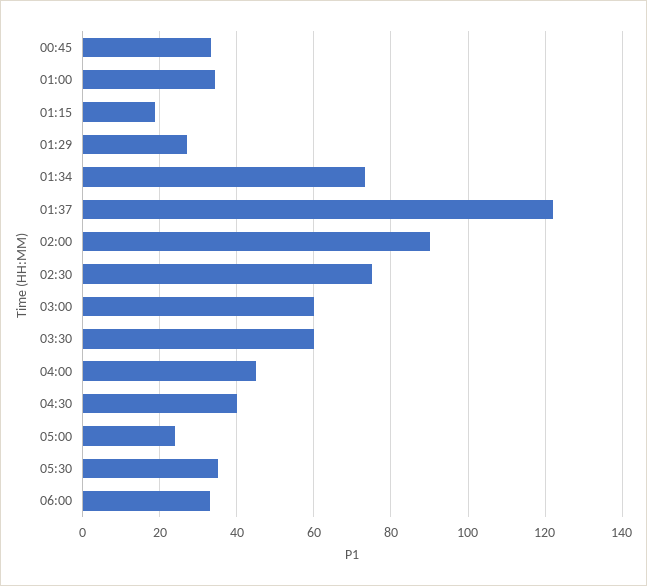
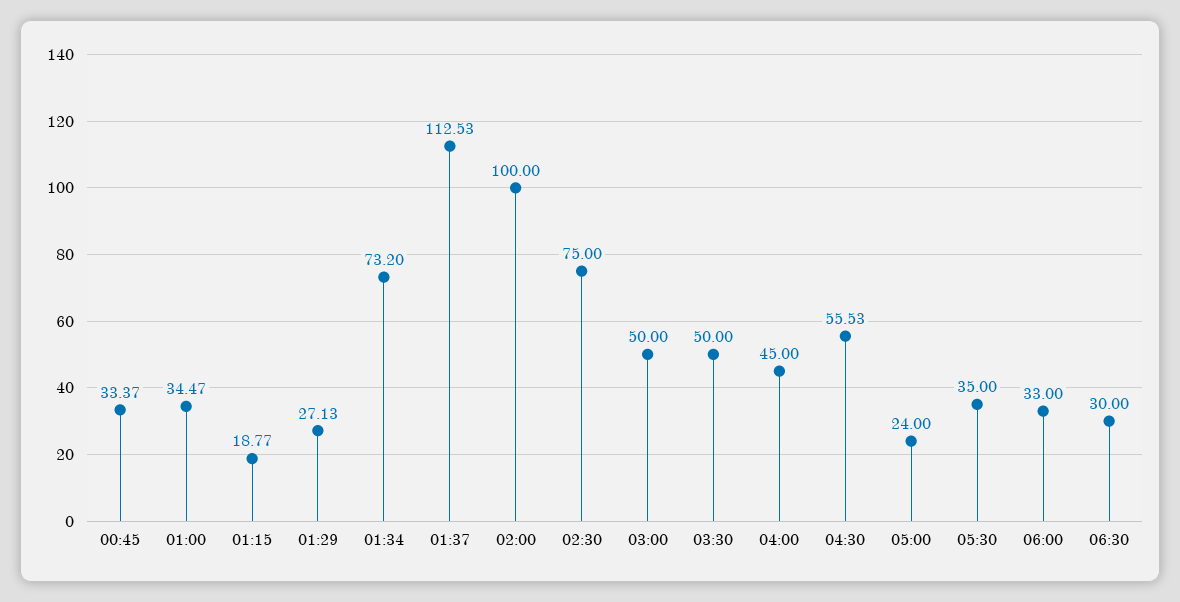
01:37: 122 -> 112.53
02:00: 90 -> 100
03:00: 60 -> 50
03:30: 60 -> 50
04:30: 40 -> 55.53
06:30: none -> 30

